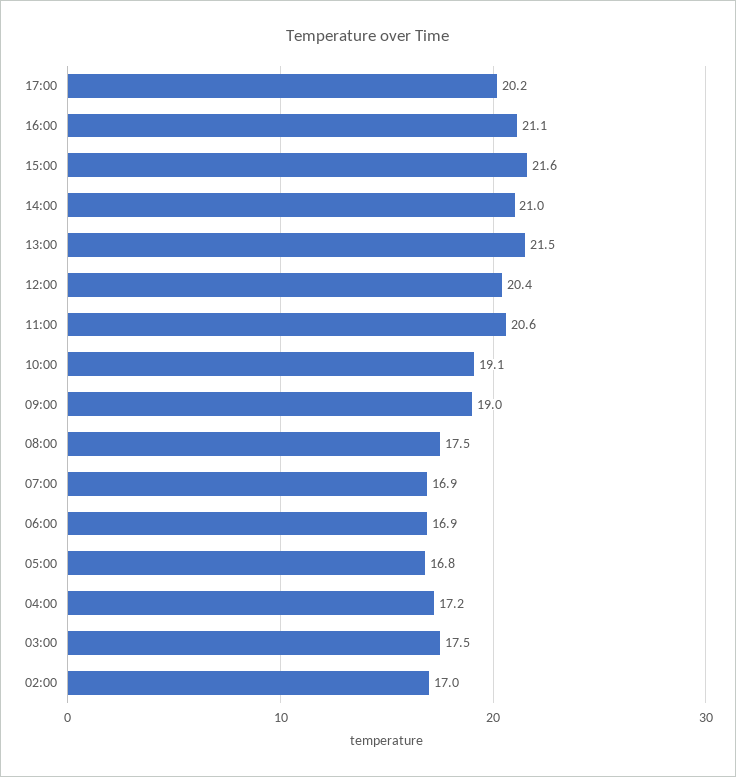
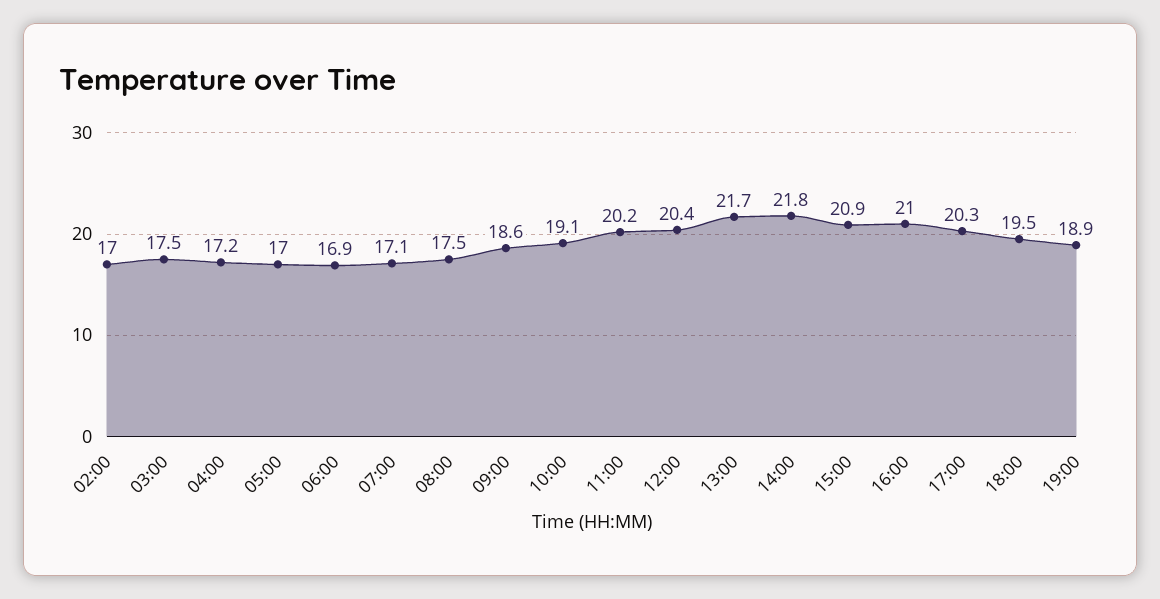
17:00: 20.2 -> 20.3
16:00: 21.1 -> 21
15:00: 21.6 -> 20.9
14:00: 21 -> 21.8
13:00: 21.5 -> 21.7
11:00: 20.6 -> 20.2
09:00: 19 -> 18.6
07:00: 16.9 -> 17.1
05:00: 16.8 -> 17
18:00: none -> 19.5
19:00: none -> 18.9

